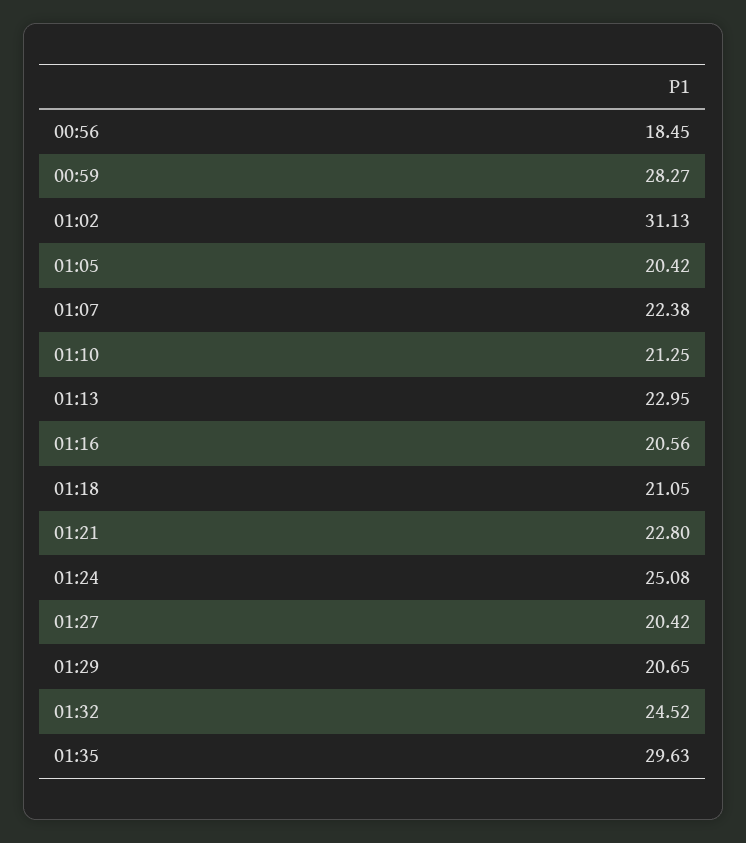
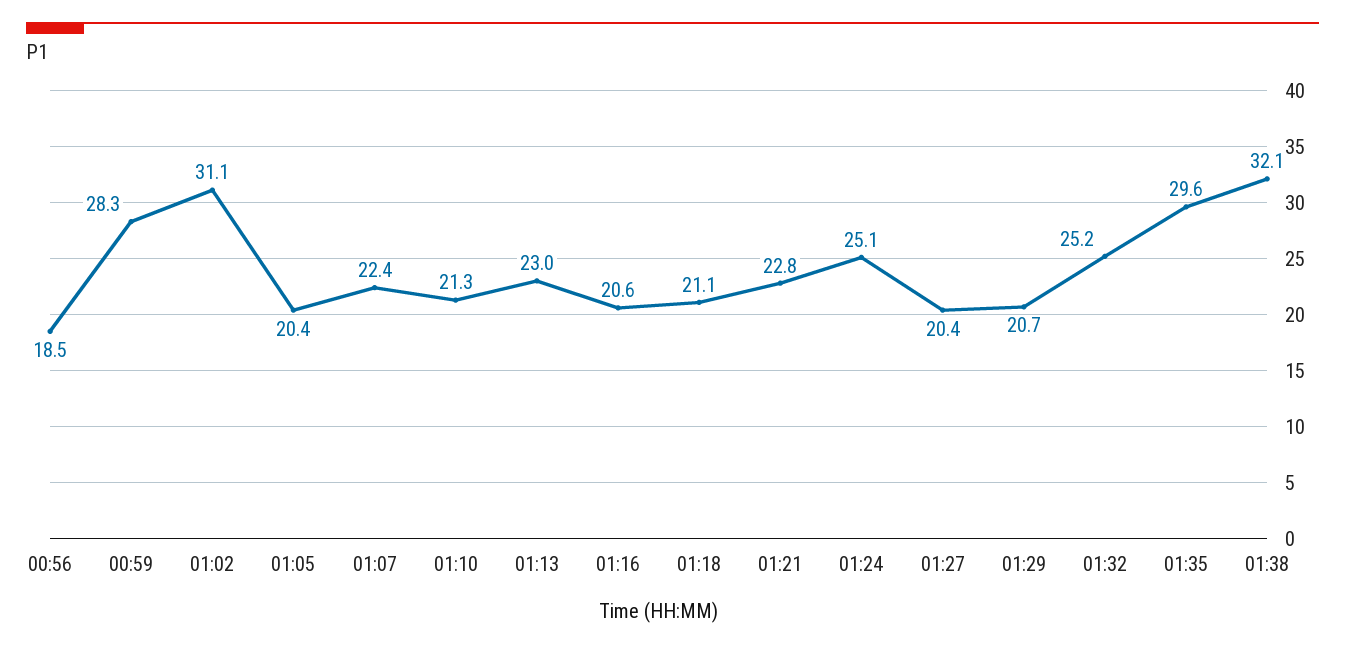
01:32: 24.52 -> 25.2
01:38: none -> 32.1

